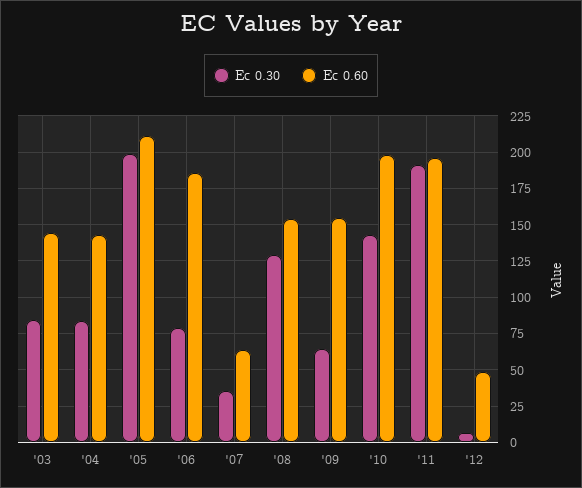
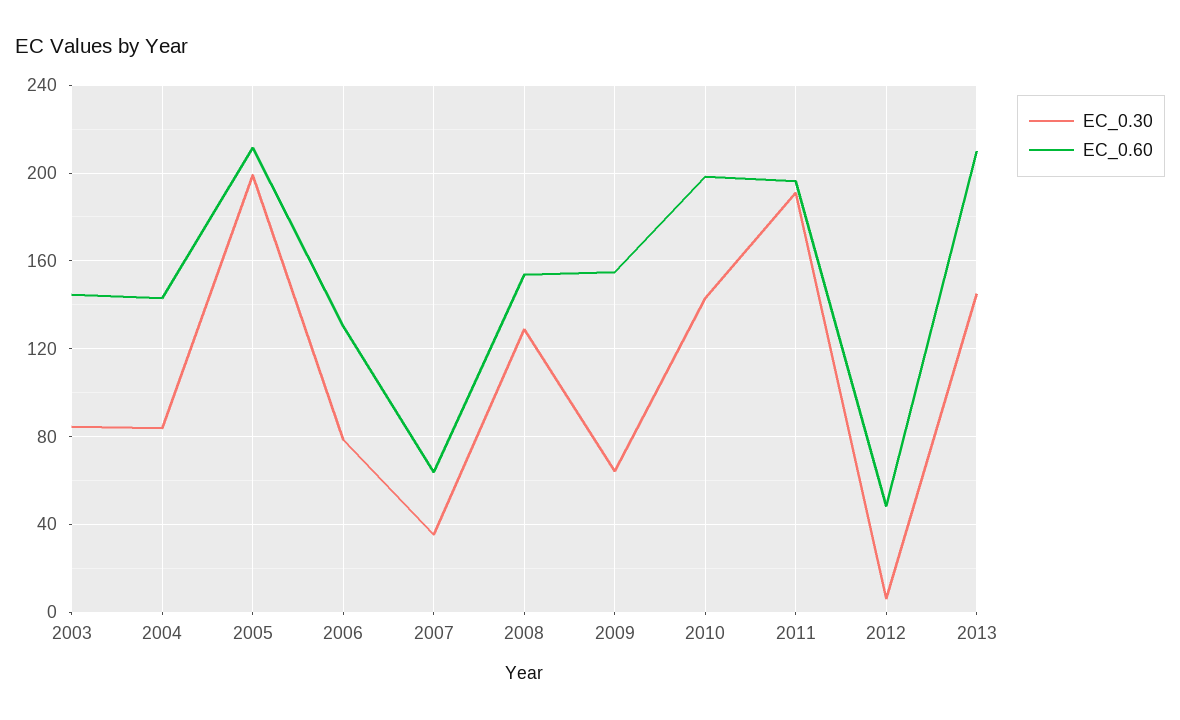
Ec 0.60, '06: 185 -> 130
Ec 0.30, 2013: none -> 145
Ec 0.60, 2013: none -> 210

